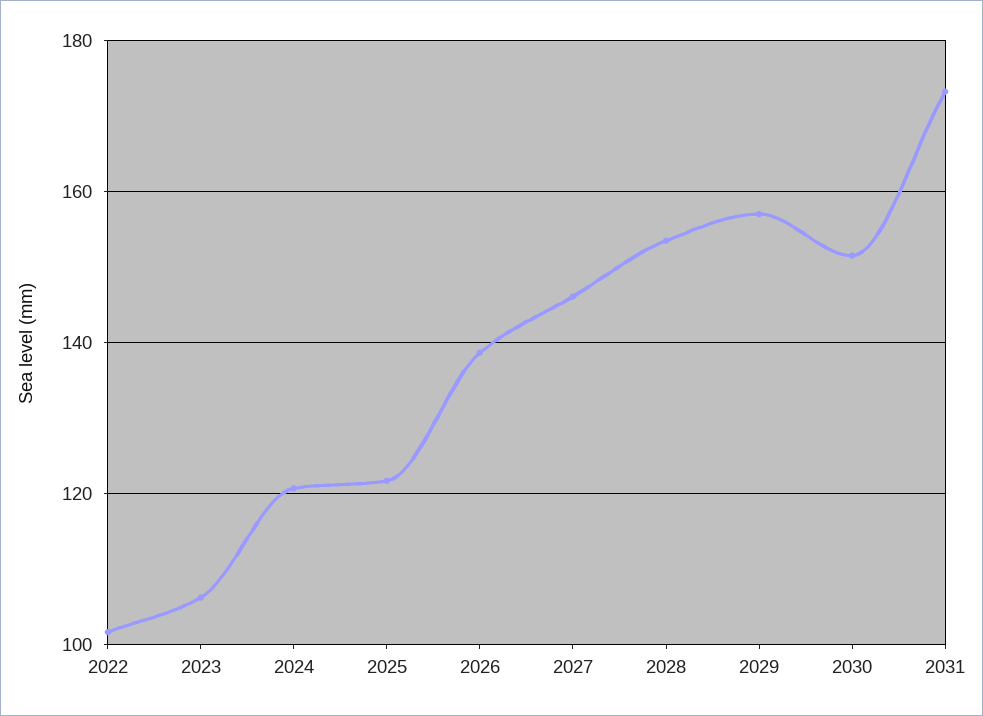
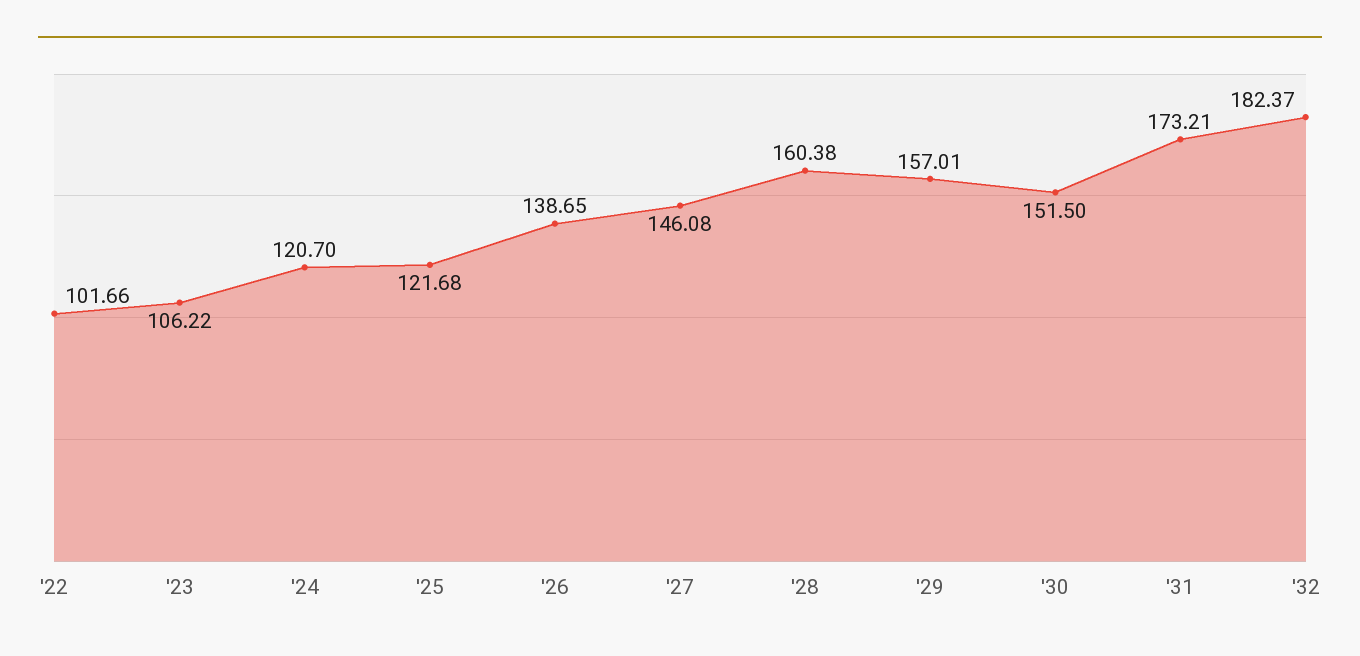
2028: 154 -> 160.38
'32: none -> 182.37

